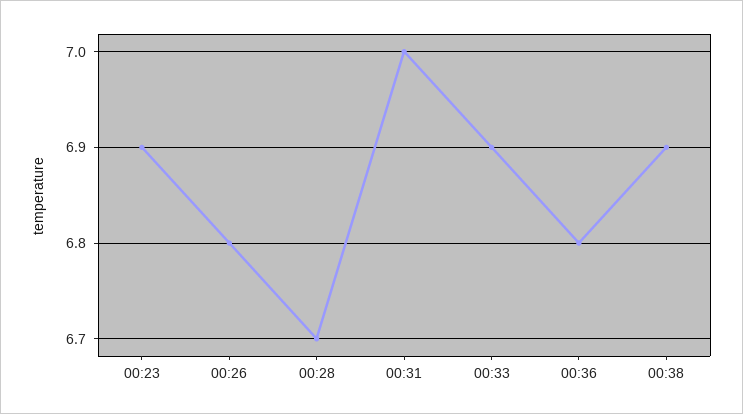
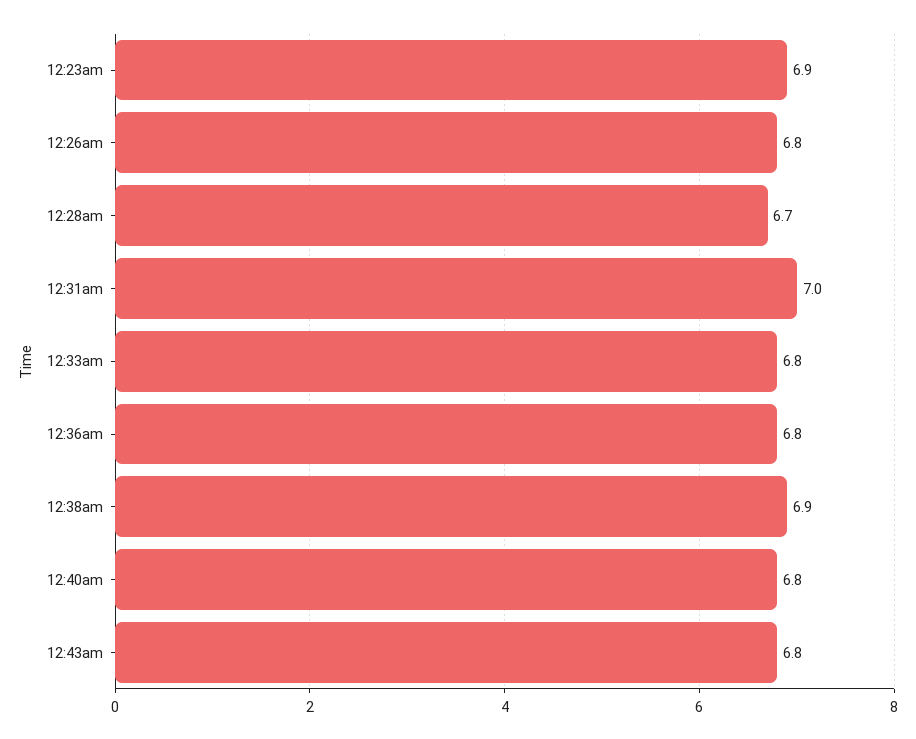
00:33: 6.9 -> 6.8
12:40am: none -> 6.8
12:43am: none -> 6.8

